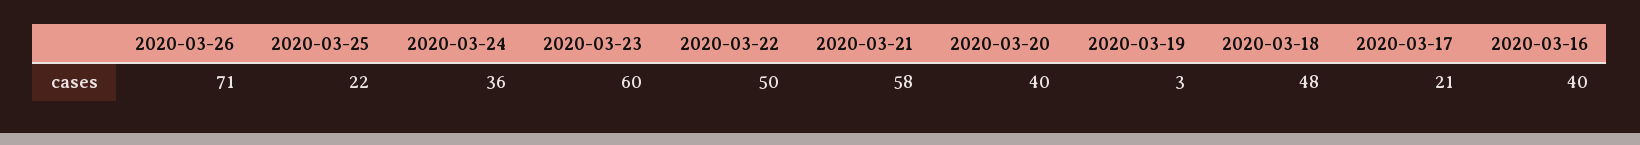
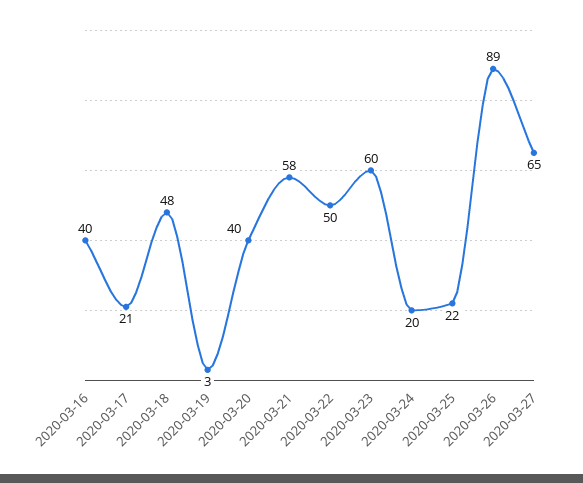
2020-03-26: 71 -> 89
2020-03-24: 36 -> 20
2020-03-27: none -> 65

